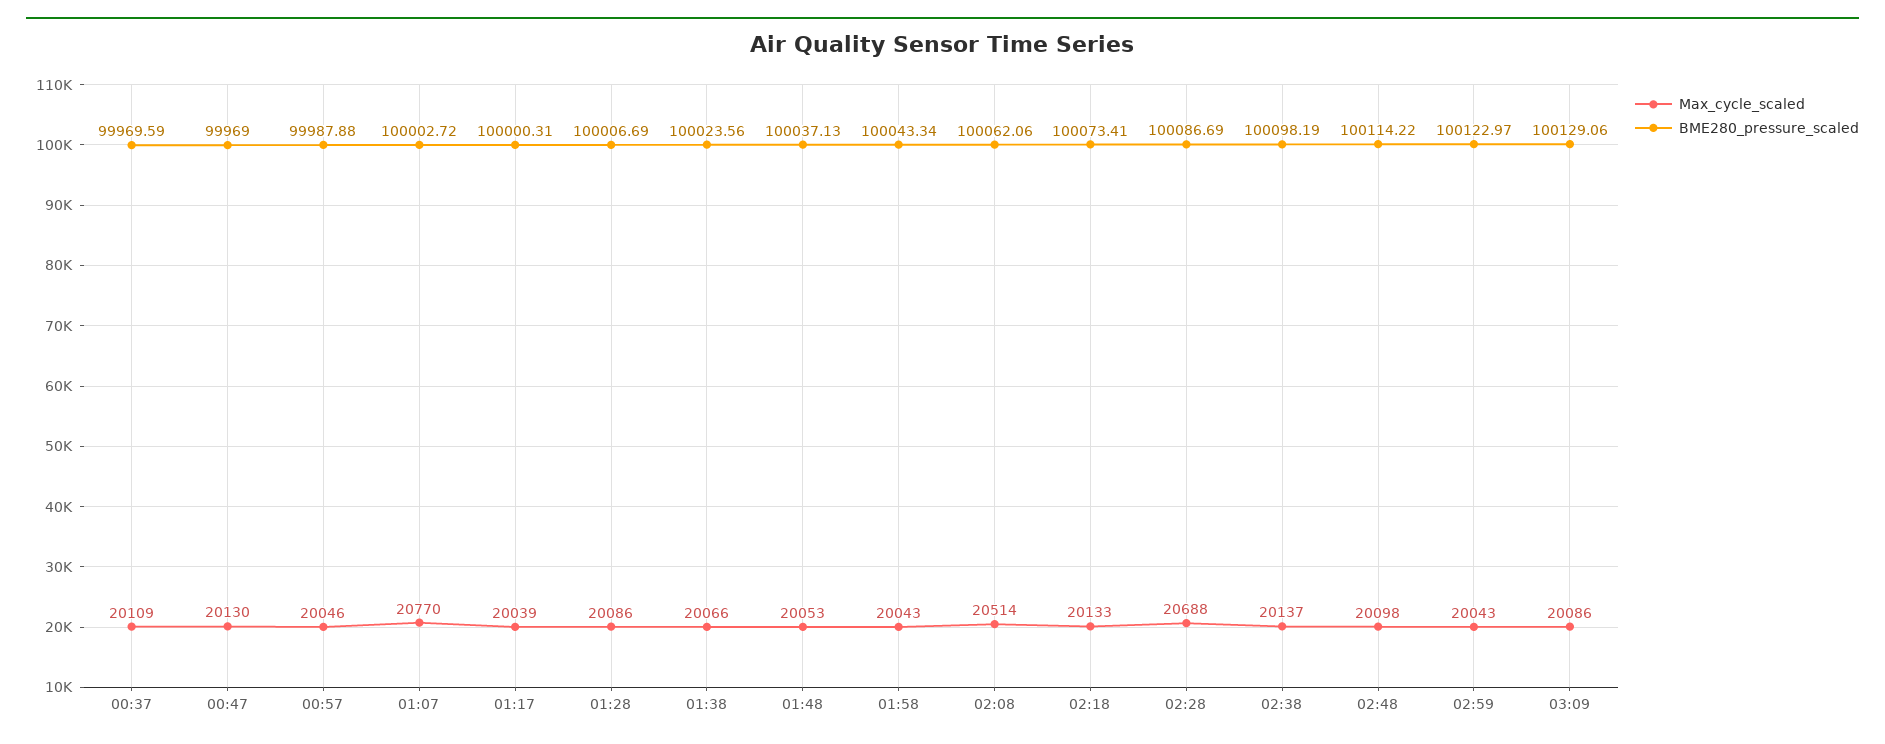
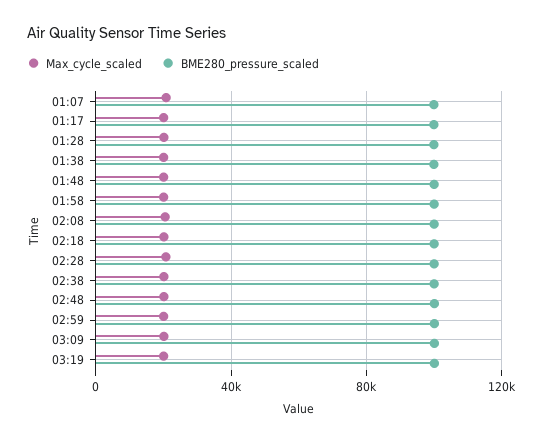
Max_cycle_scaled, 00:37: 20109 -> none
BME280_pressure_scaled, 00:37: 99969.59 -> none
Max_cycle_scaled, 00:47: 20130 -> none
BME280_pressure_scaled, 00:47: 99969 -> none
Max_cycle_scaled, 00:57: 20046 -> none
BME280_pressure_scaled, 00:57: 99987.88 -> none
Max_cycle_scaled, 03:19: none -> 20000
BME280_pressure_scaled, 03:19: none -> 100000

